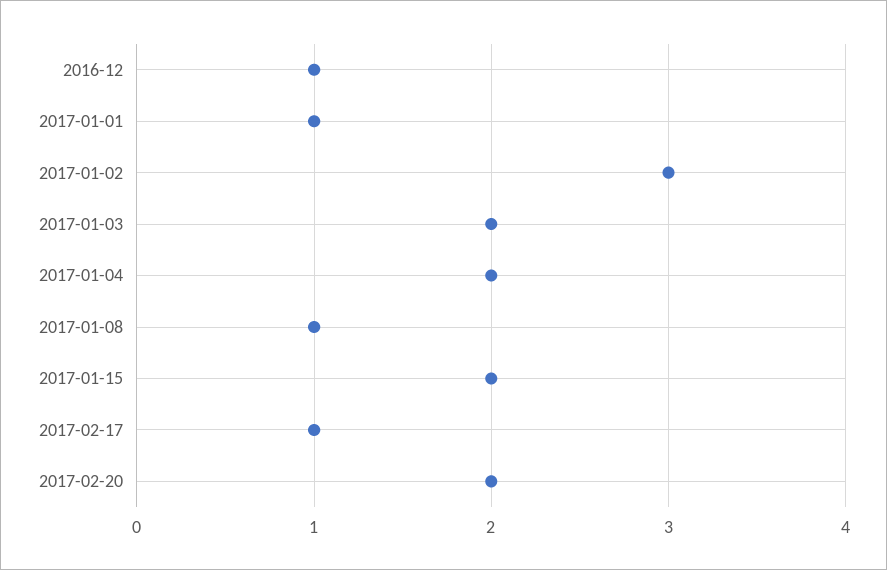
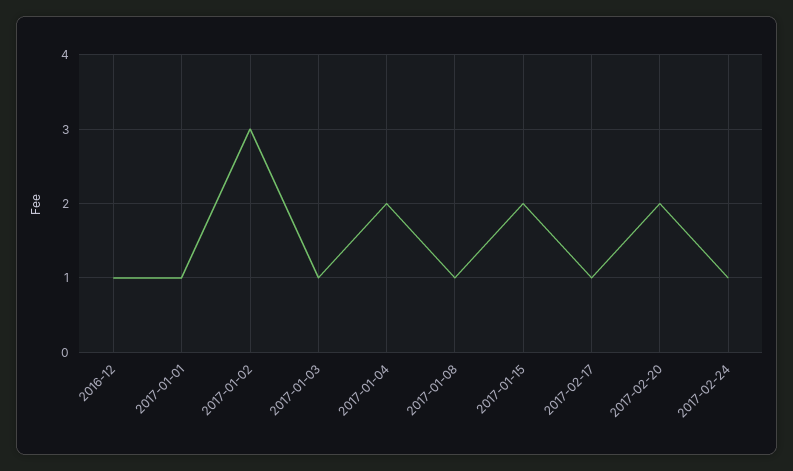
2017-01-03: 2 -> 1
2017-02-24: none -> 1

